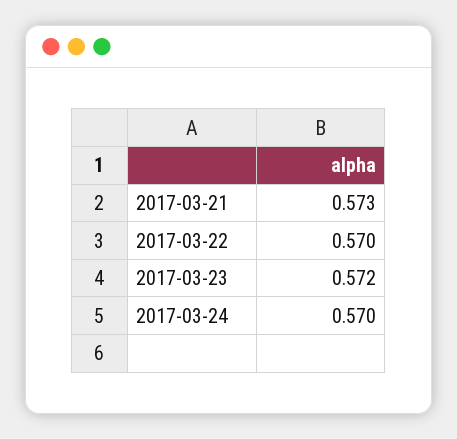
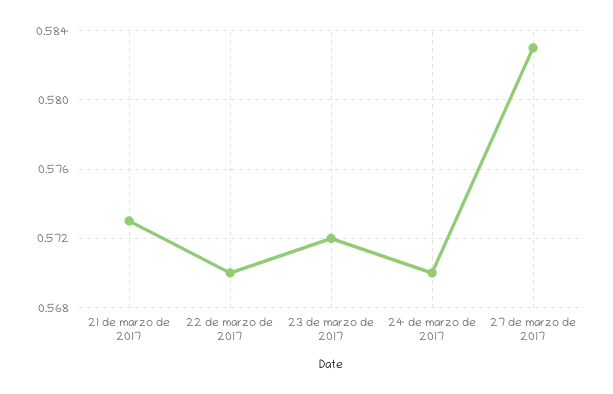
27 de marzo de 2017: none -> 0.583

